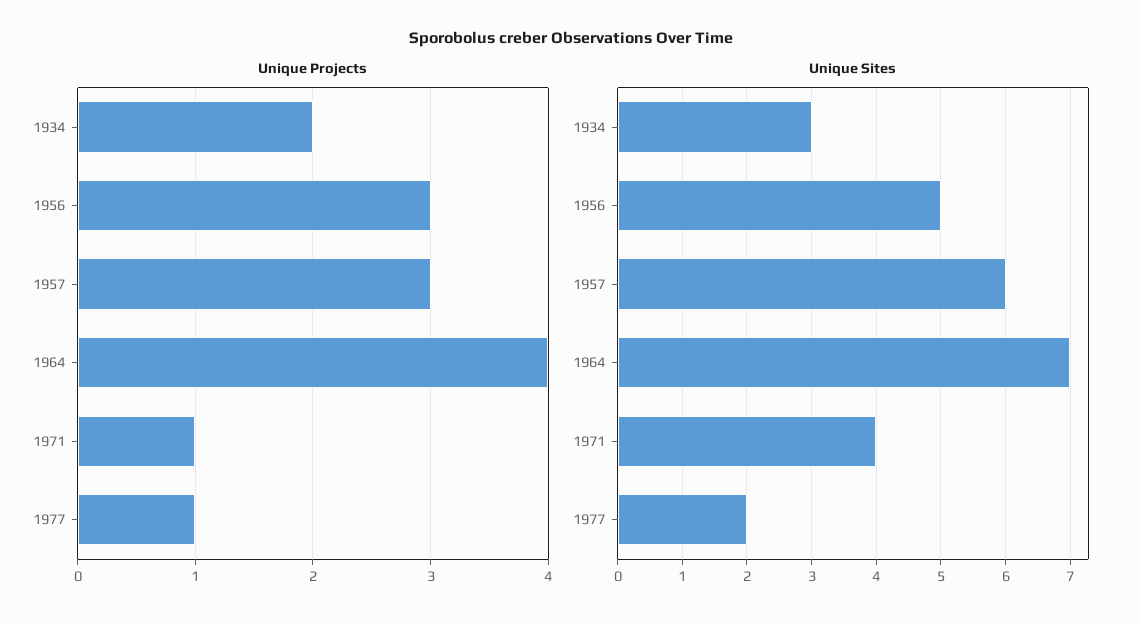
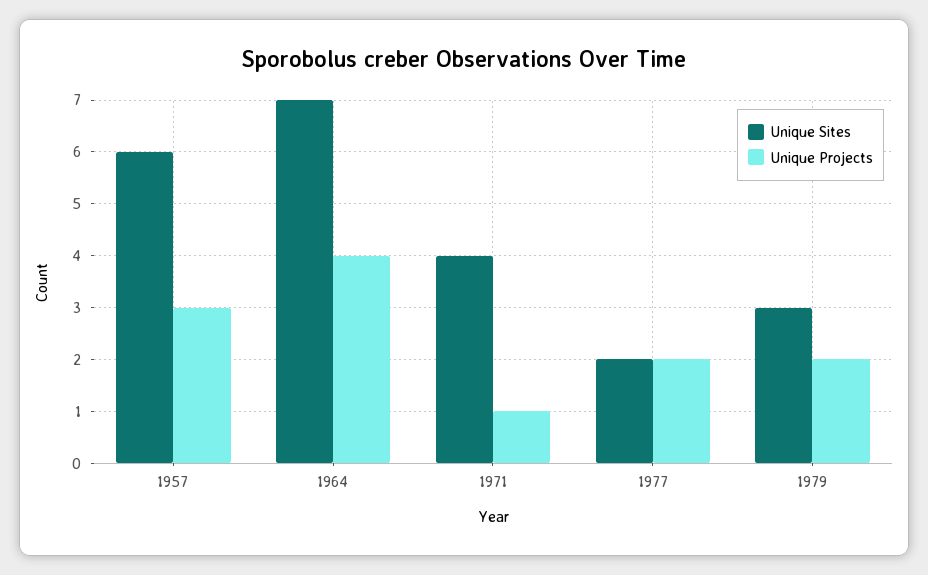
Unique Projects, 1934: 2 -> none
Unique Projects, 1956: 3 -> none
Unique Projects, 1977: 1 -> 2
Unique Sites, 1934: 3 -> none
Unique Sites, 1956: 5 -> none
Unique Sites, 1979: none -> 3
Unique Projects, 1979: none -> 2

